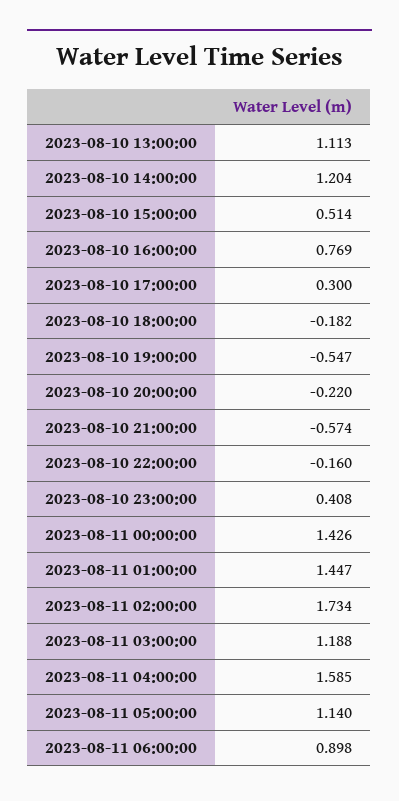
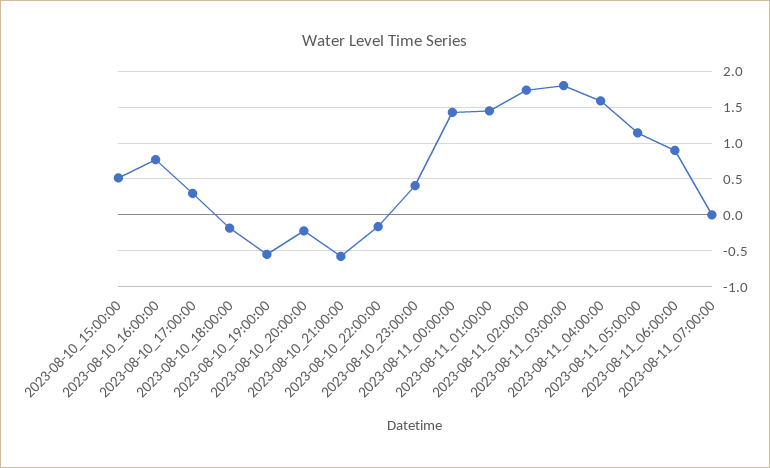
2023-08-10 13:00:00: 1.113 -> none
2023-08-10 14:00:00: 1.204 -> none
2023-08-11 03:00:00: 1.188 -> 1.8
2023-08-11_07:00:00: none -> 0

